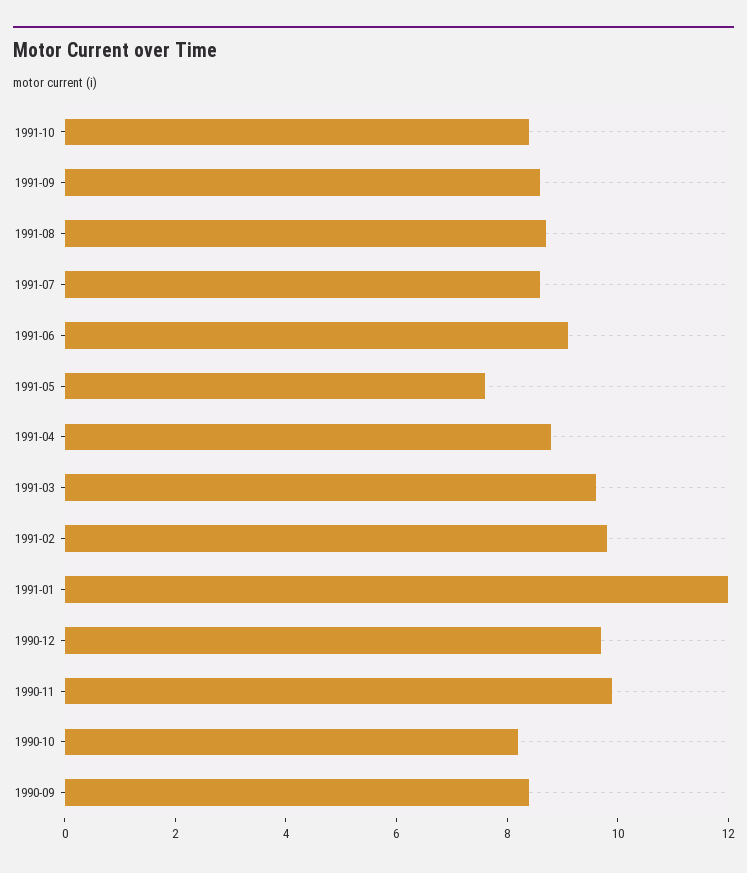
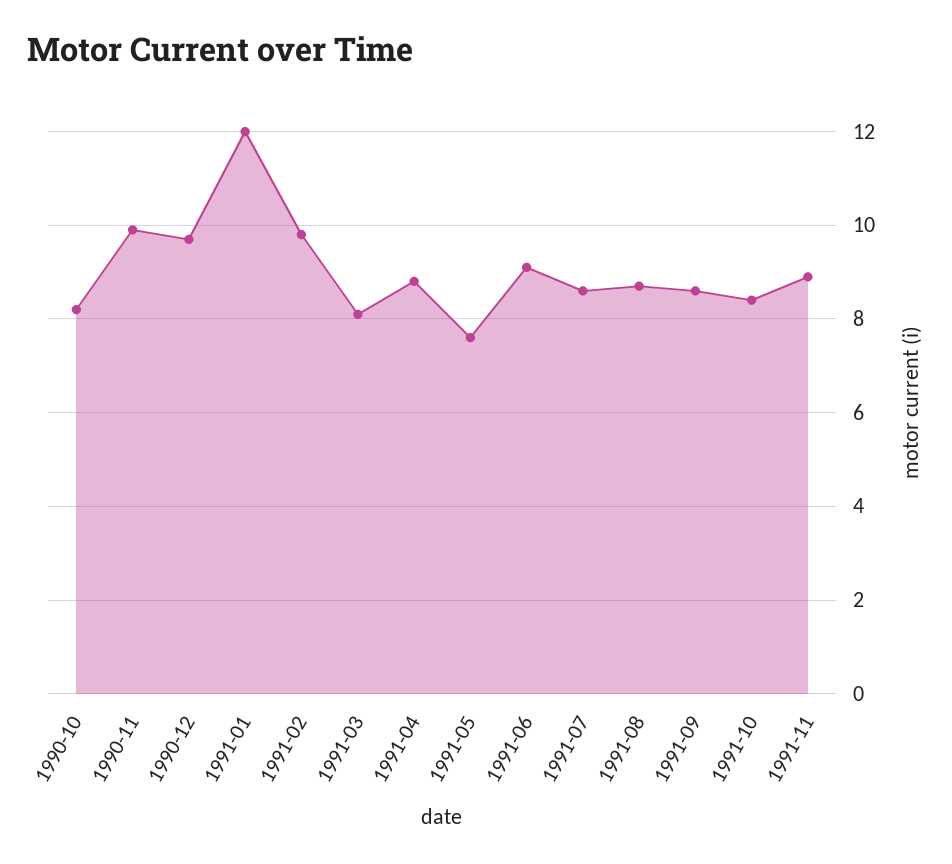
1991-03: 9.5 -> 8
1990-09: 8.5 -> none
1991-11: none -> 9

